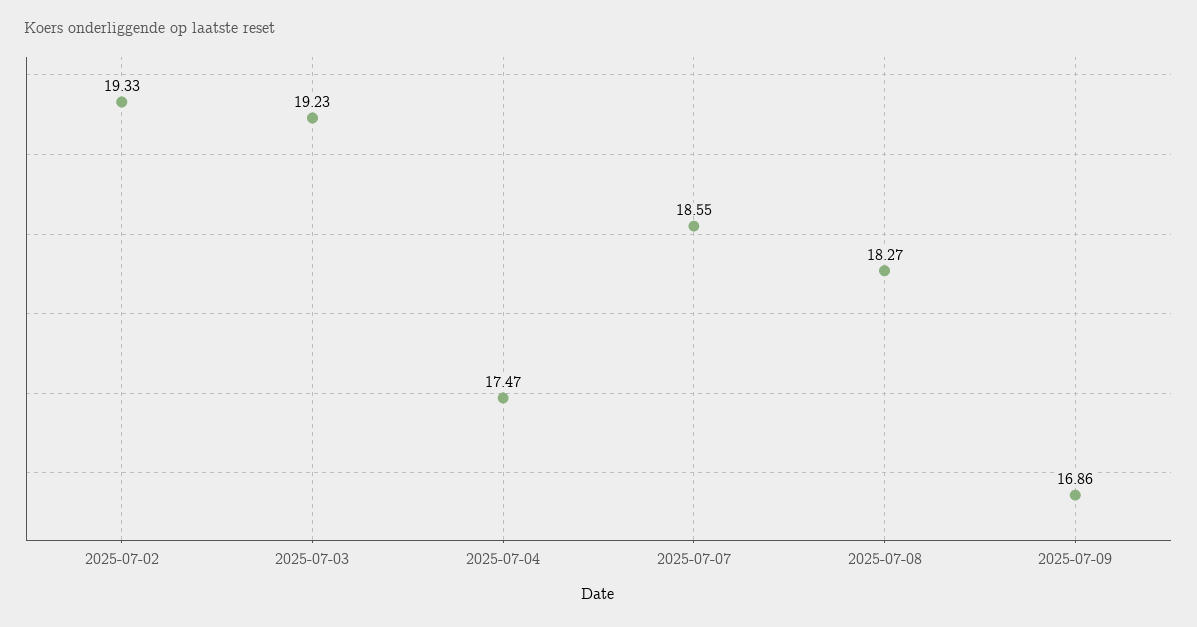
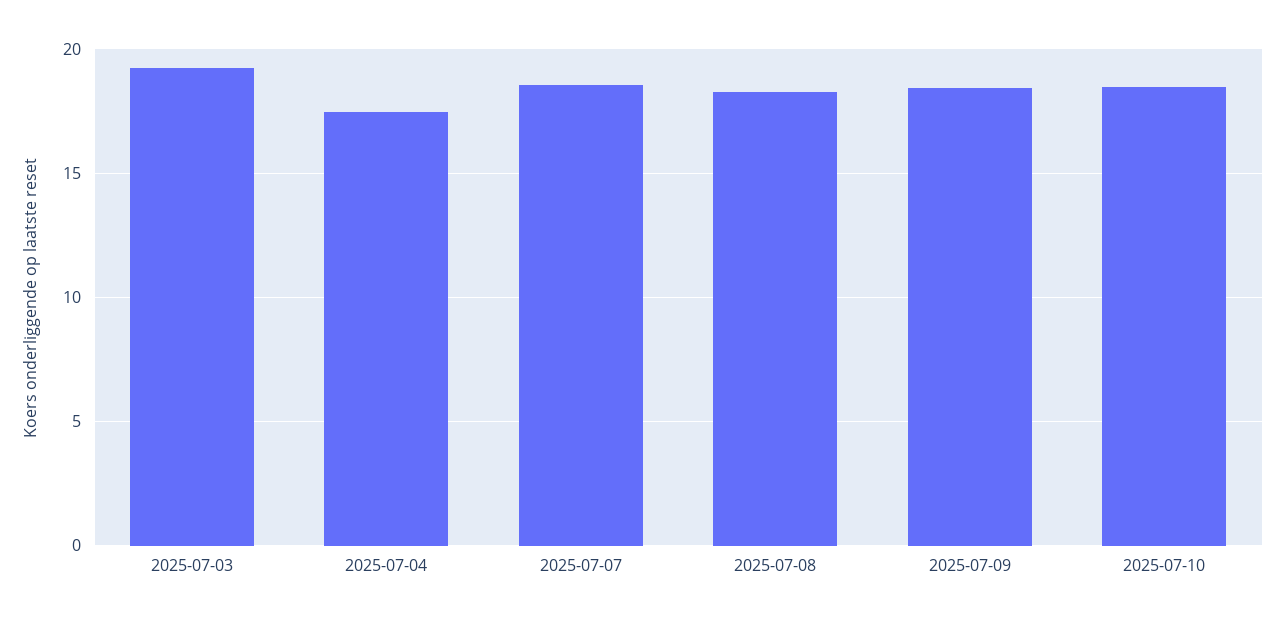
2025-07-02: 19.33 -> none
2025-07-09: 16.86 -> 18.5
2025-07-10: none -> 18.5

